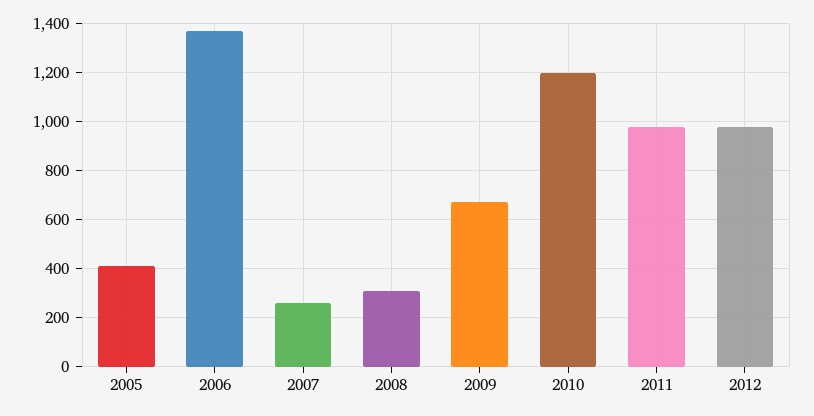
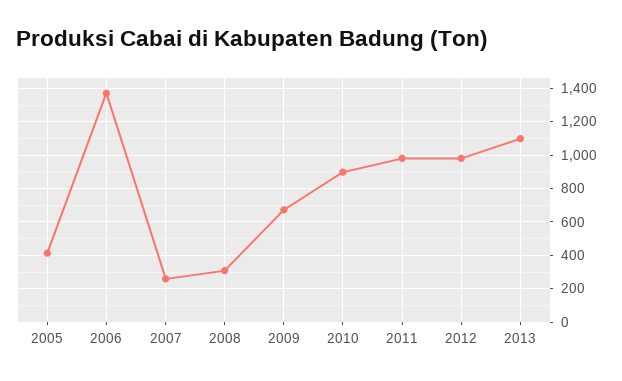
2010: 1200 -> 900
2013: none -> 1100

